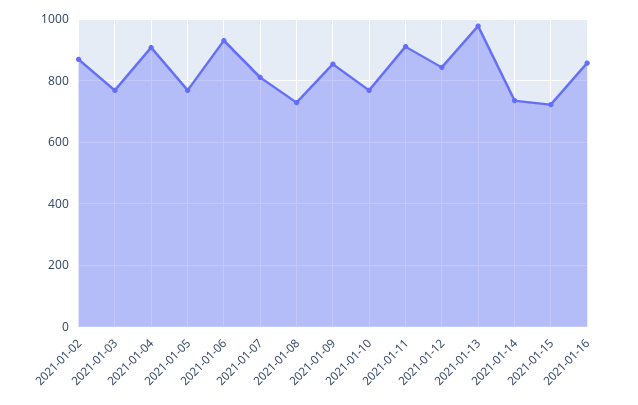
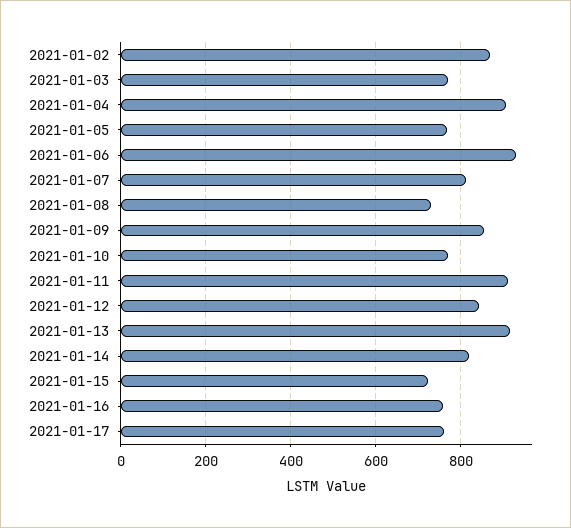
2021-01-13: 980 -> 920
2021-01-14: 740 -> 820
2021-01-16: 860 -> 760
2021-01-17: none -> 760

